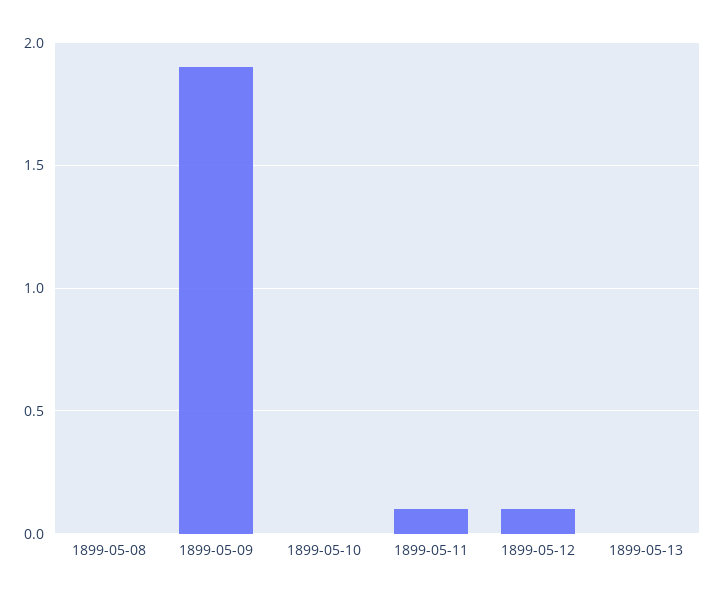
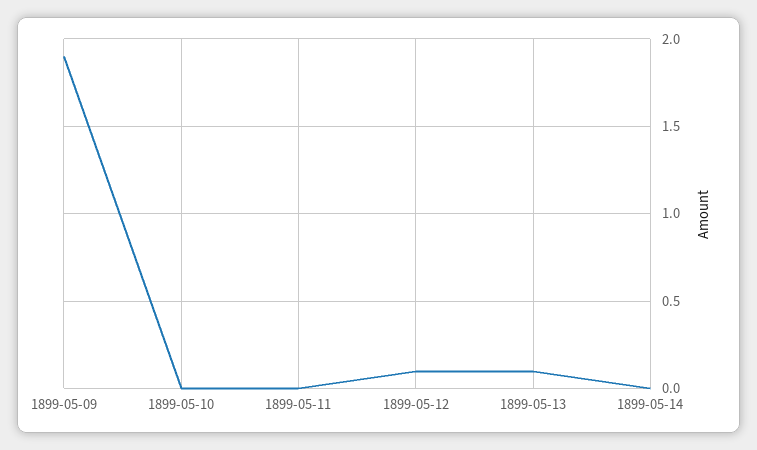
1899-05-08: 0 -> none
1899-05-11: 0.1 -> 0
1899-05-13: 0 -> 0.1
1899-05-14: none -> 0

